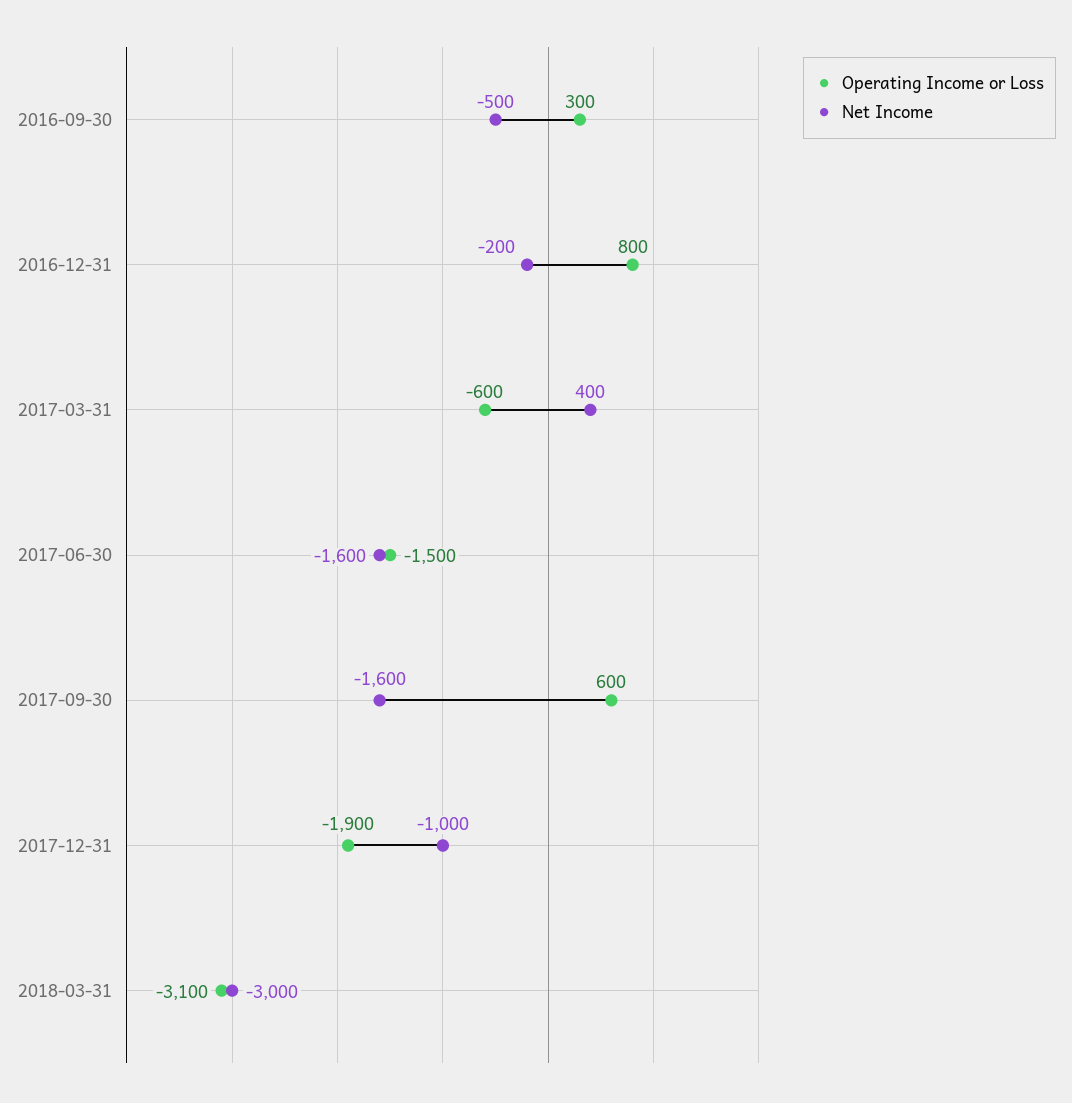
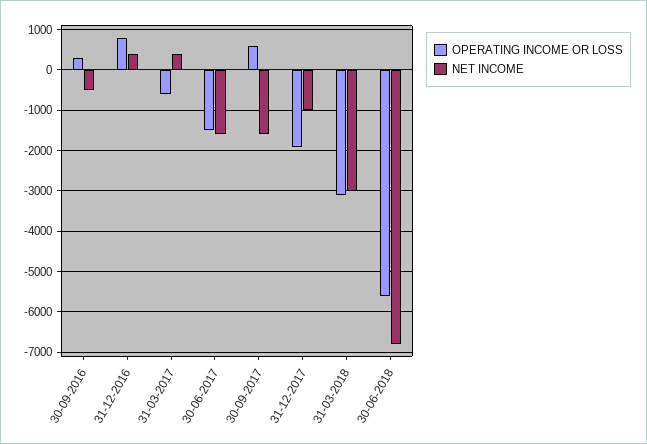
Net Income, 2016-12-31: -200 -> 400
Operating Income or Loss, 30-06-2018: none -> -5600
Net Income, 30-06-2018: none -> -6800

